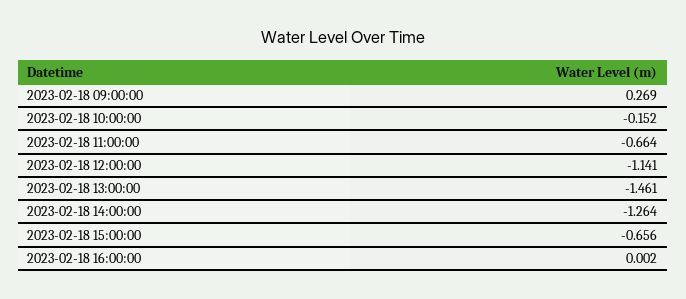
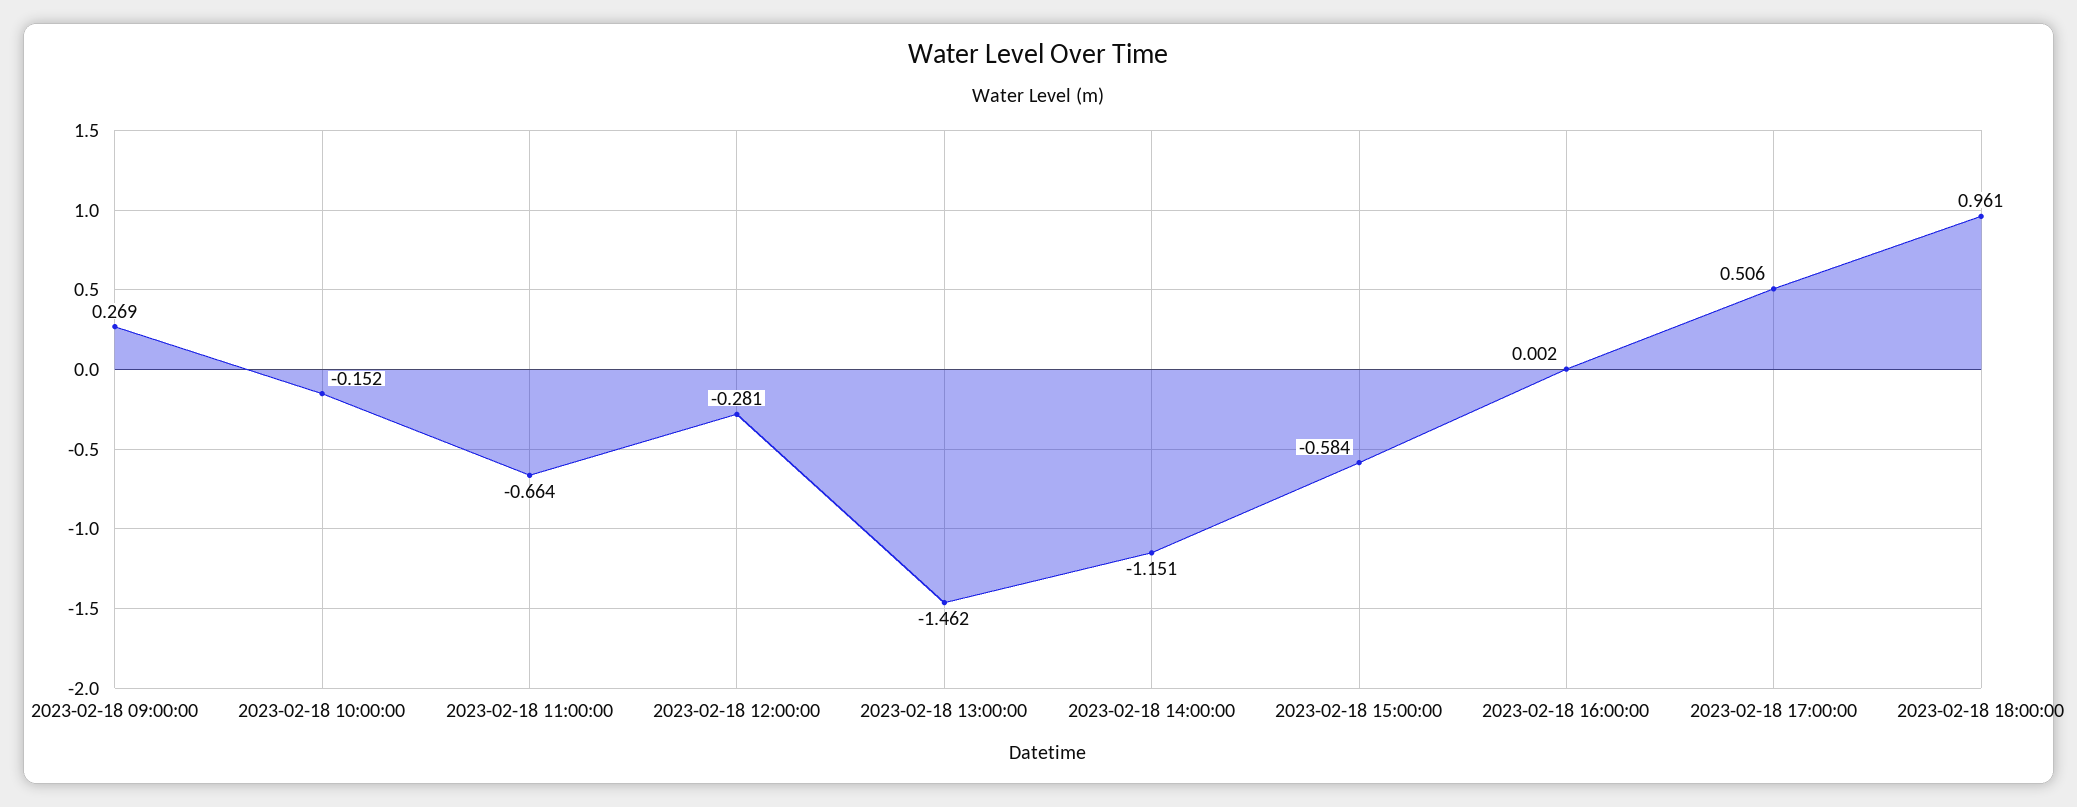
2023-02-18 12:00:00: -1.141 -> -0.281
2023-02-18 13:00:00: -1.461 -> -1.462
2023-02-18 14:00:00: -1.264 -> -1.151
2023-02-18 15:00:00: -0.656 -> -0.584
2023-02-18 17:00:00: none -> 0.506
2023-02-18 18:00:00: none -> 0.961

